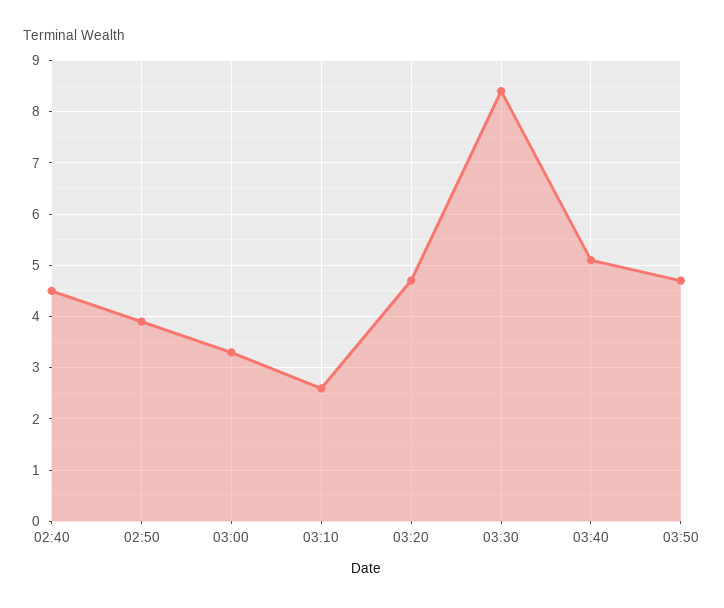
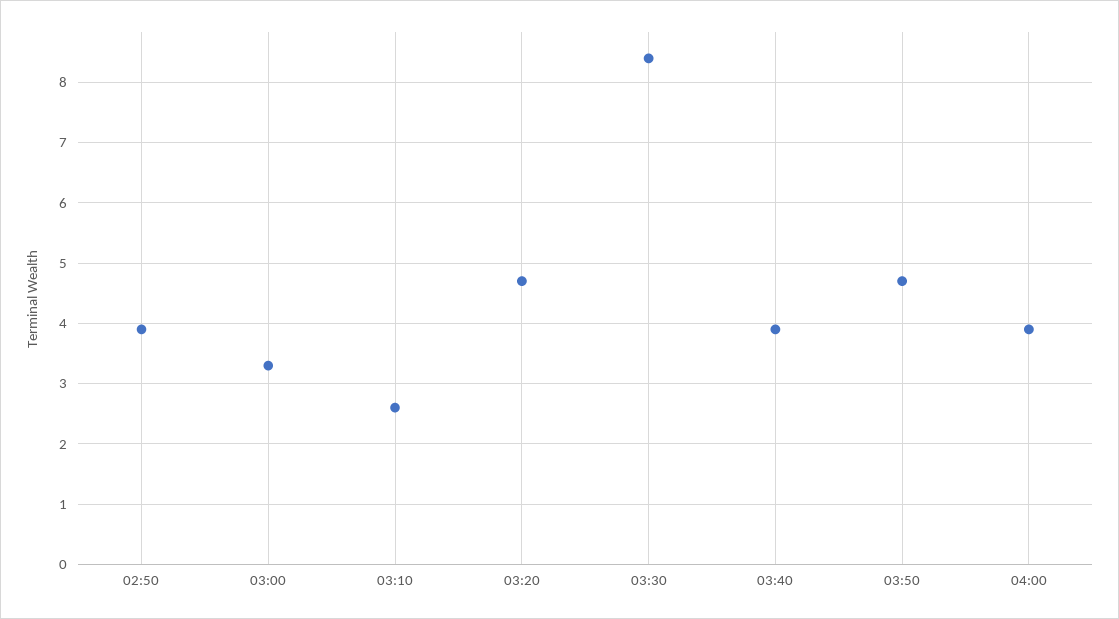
02:40: 4.5 -> none
03:40: 5 -> 3.9
04:00: none -> 3.9

